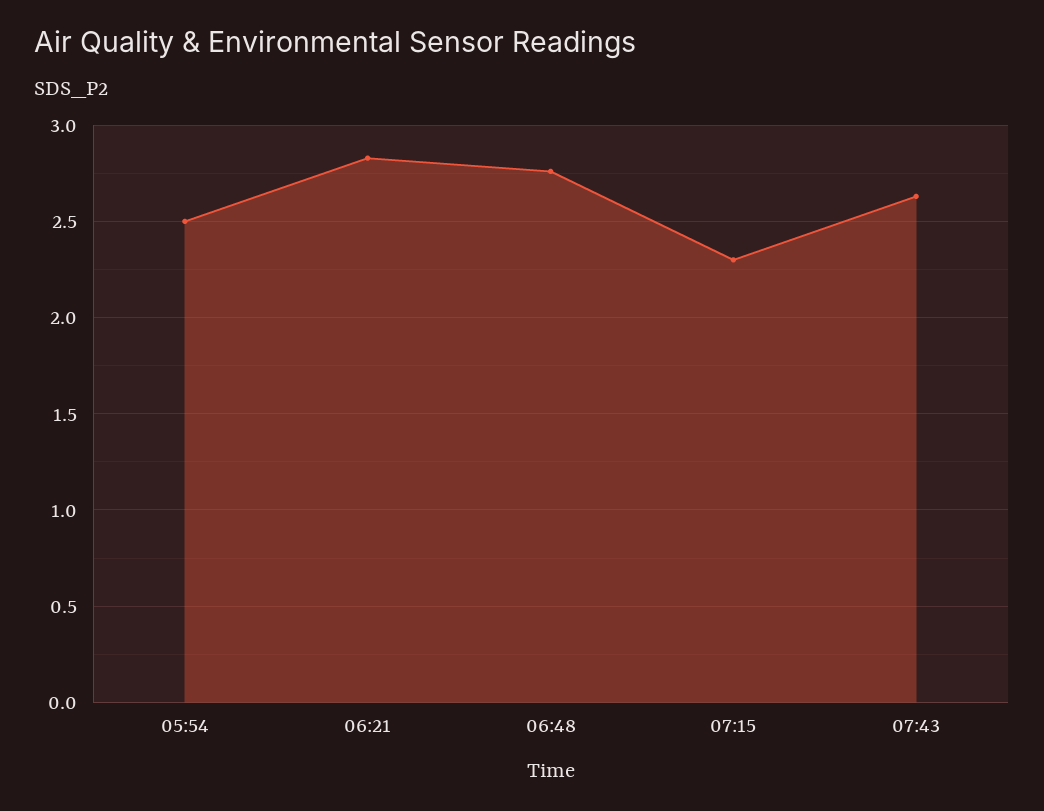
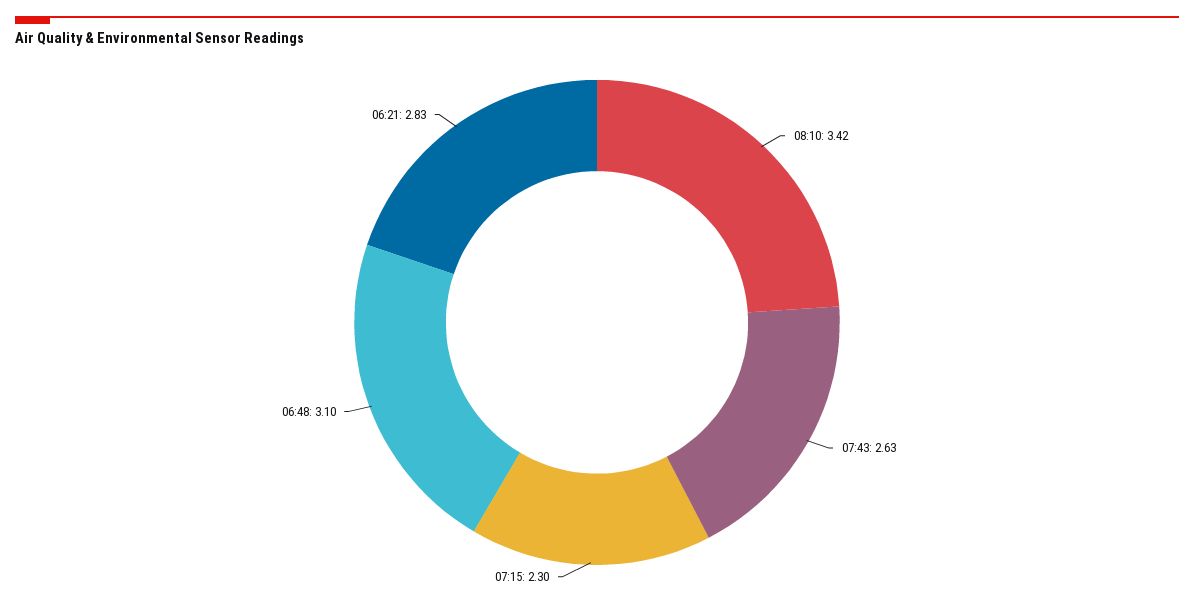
05:54: 2.5 -> none
06:48: 2.75 -> 3.1
08:10: none -> 3.42

